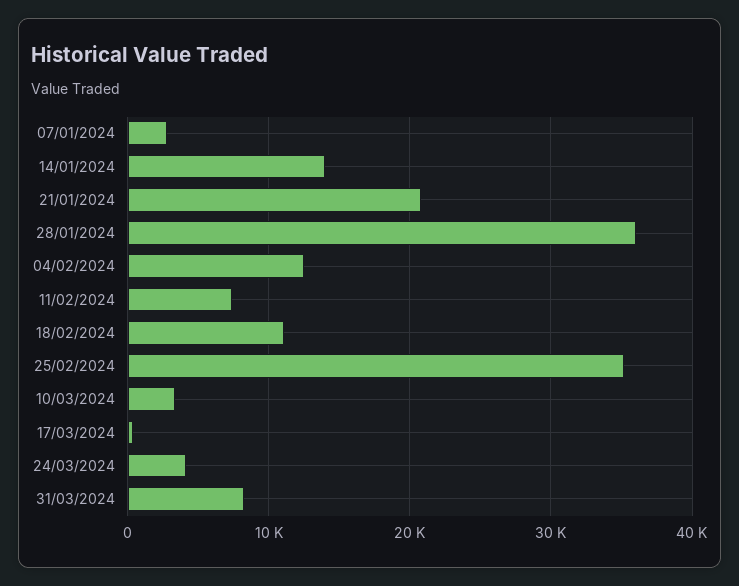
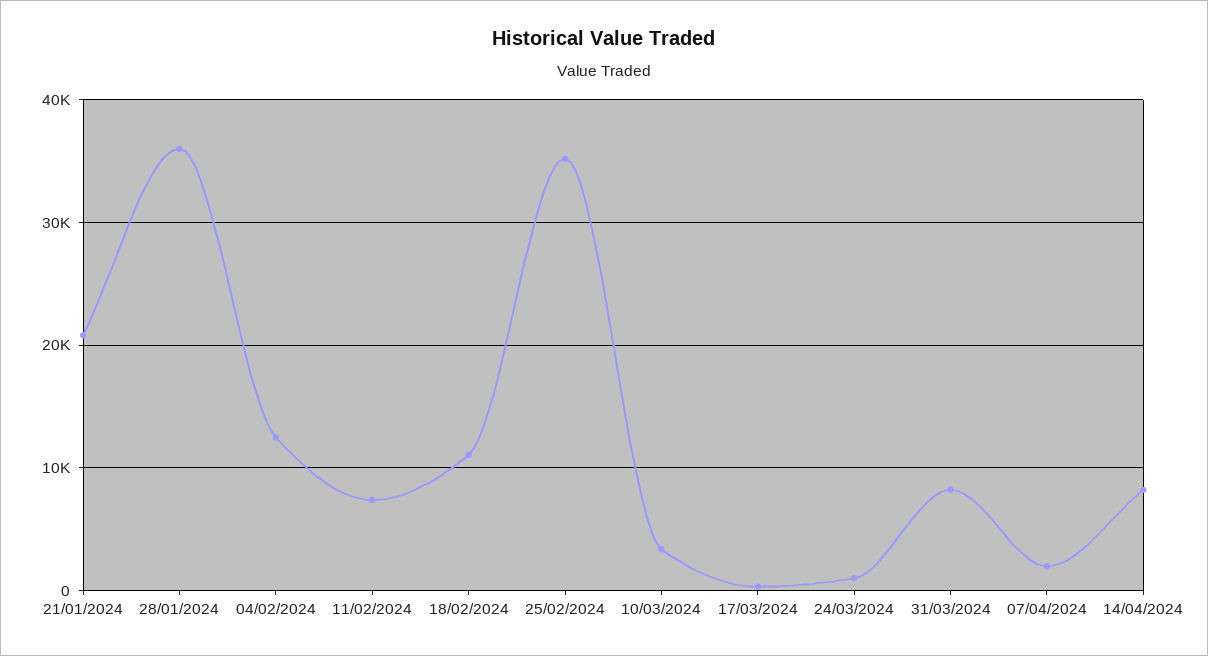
07/01/2024: 3000 -> none
14/01/2024: 14000 -> none
24/03/2024: 4000 -> 1000
07/04/2024: none -> 2000
14/04/2024: none -> 8000

